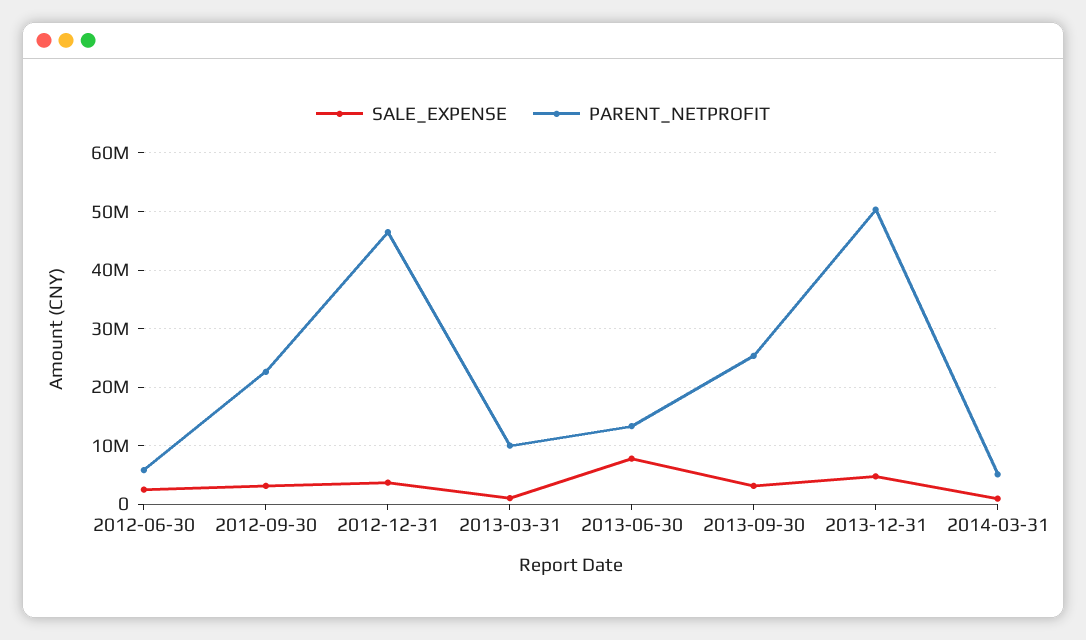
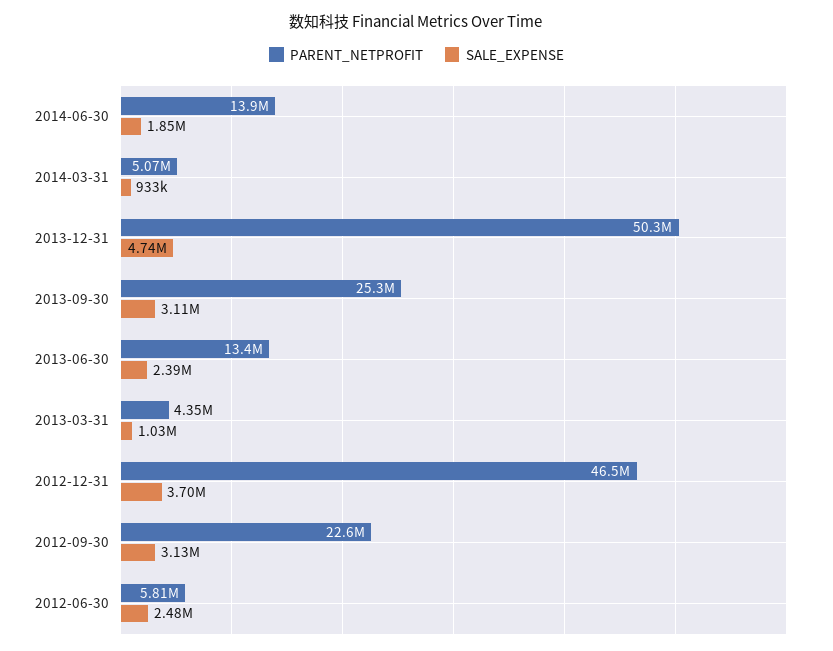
PARENT_NETPROFIT, 2013-03-31: 10000000 -> 4350000
SALE_EXPENSE, 2013-06-30: 8000000 -> 2390000
PARENT_NETPROFIT, 2014-06-30: none -> 13900000
SALE_EXPENSE, 2014-06-30: none -> 1850000

